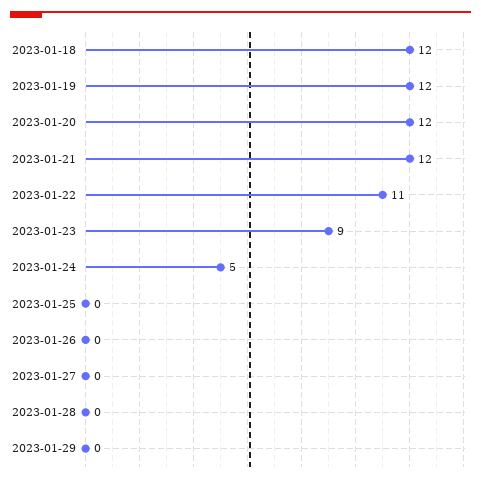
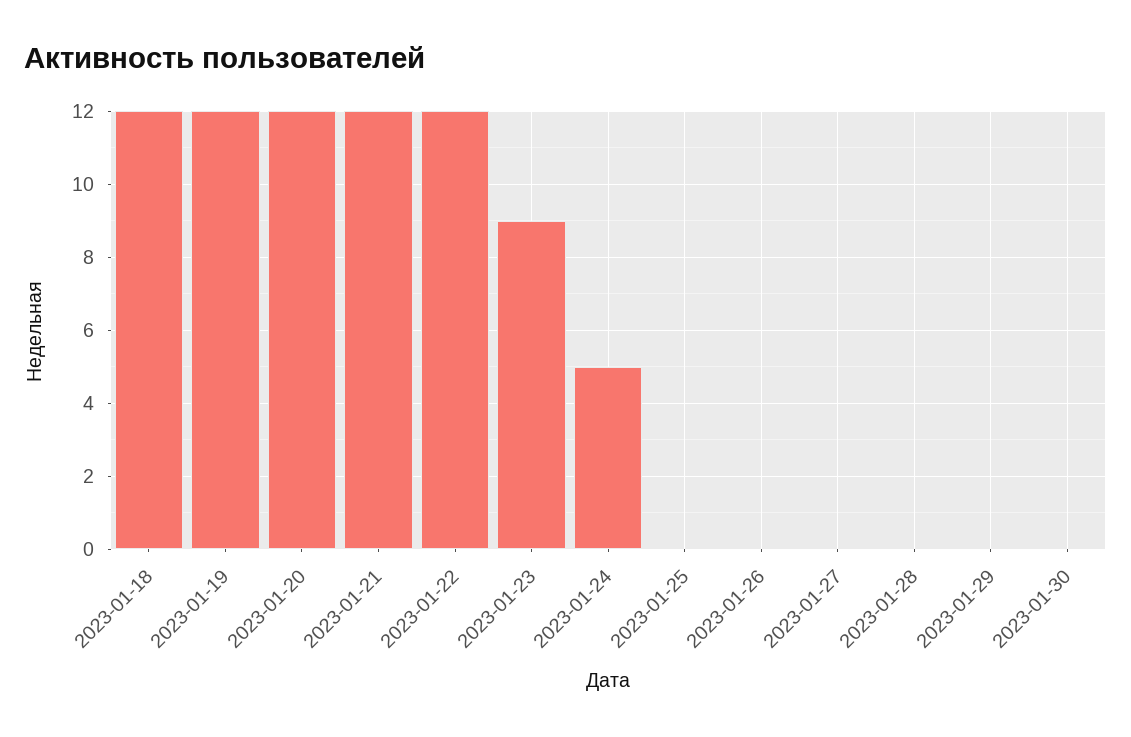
2023-01-22: 11 -> 12
2023-01-30: none -> 0

